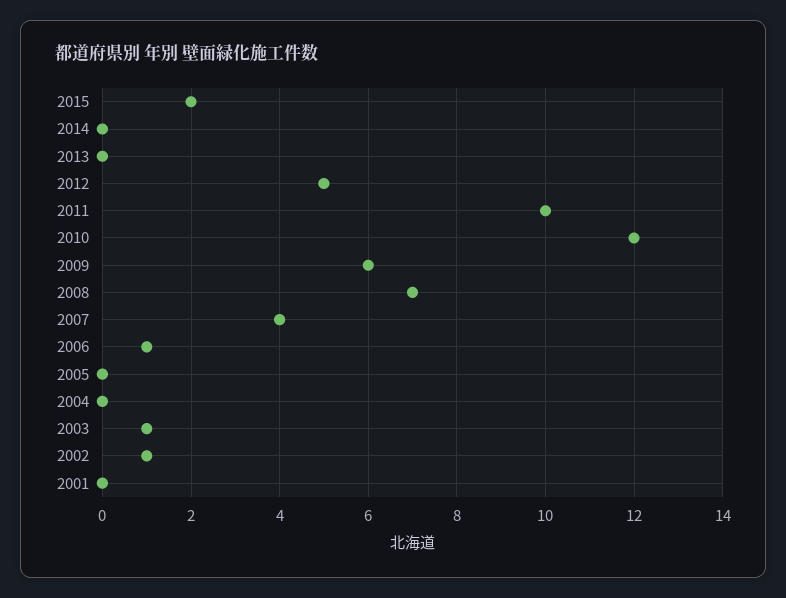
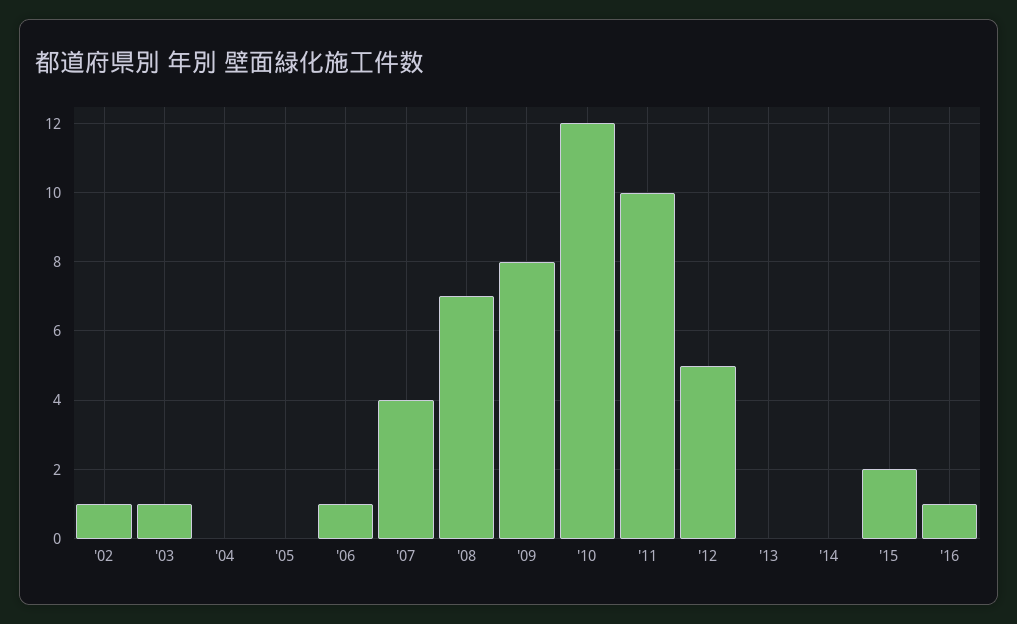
2009: 6 -> 8
2001: 0 -> none
'16: none -> 1

